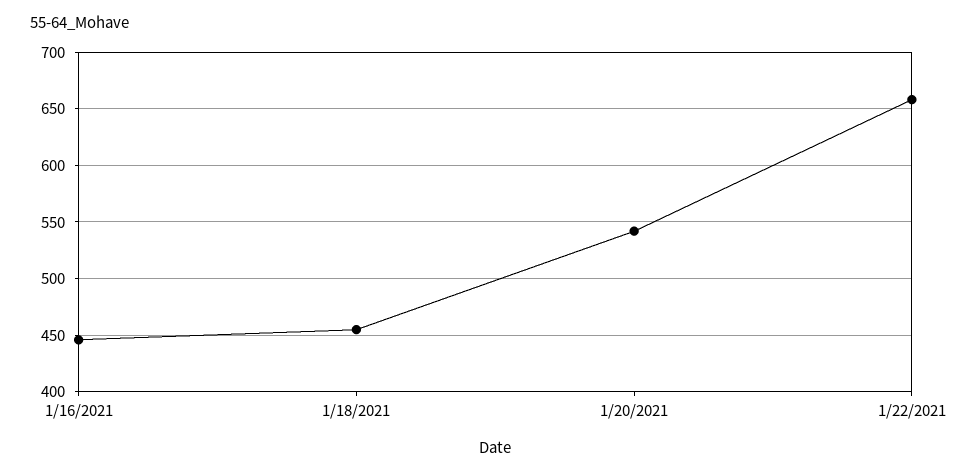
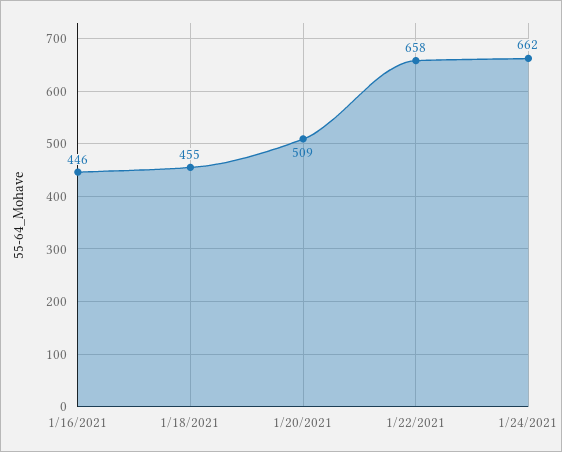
1/20/2021: 540 -> 509
1/24/2021: none -> 662

